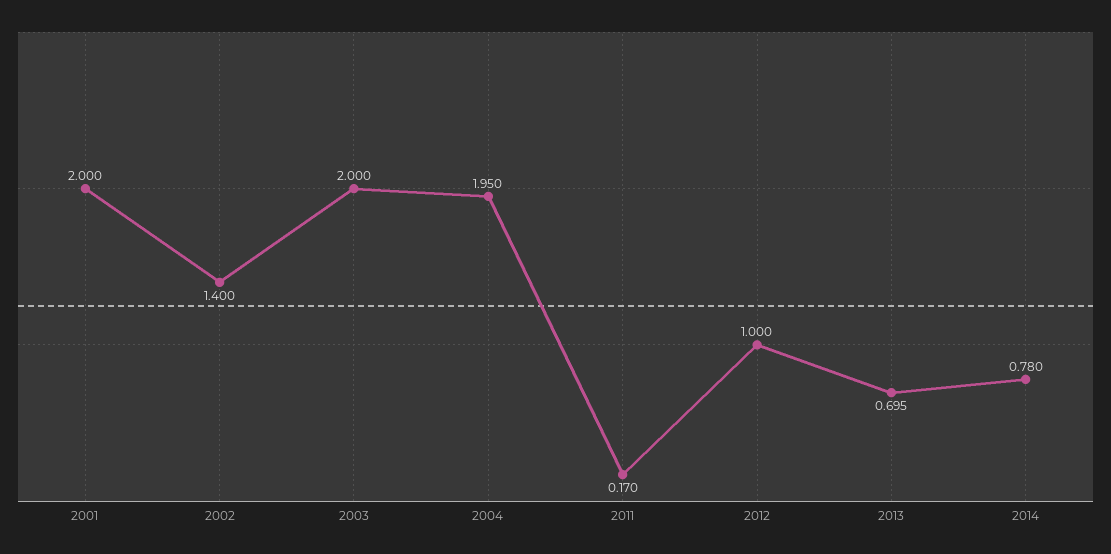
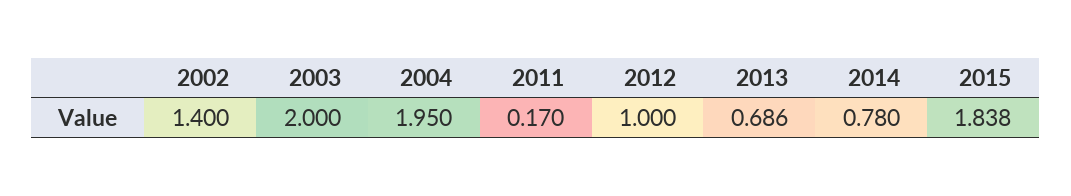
2001: 2 -> none
2013: 0.695 -> 0.686
2015: none -> 1.838

